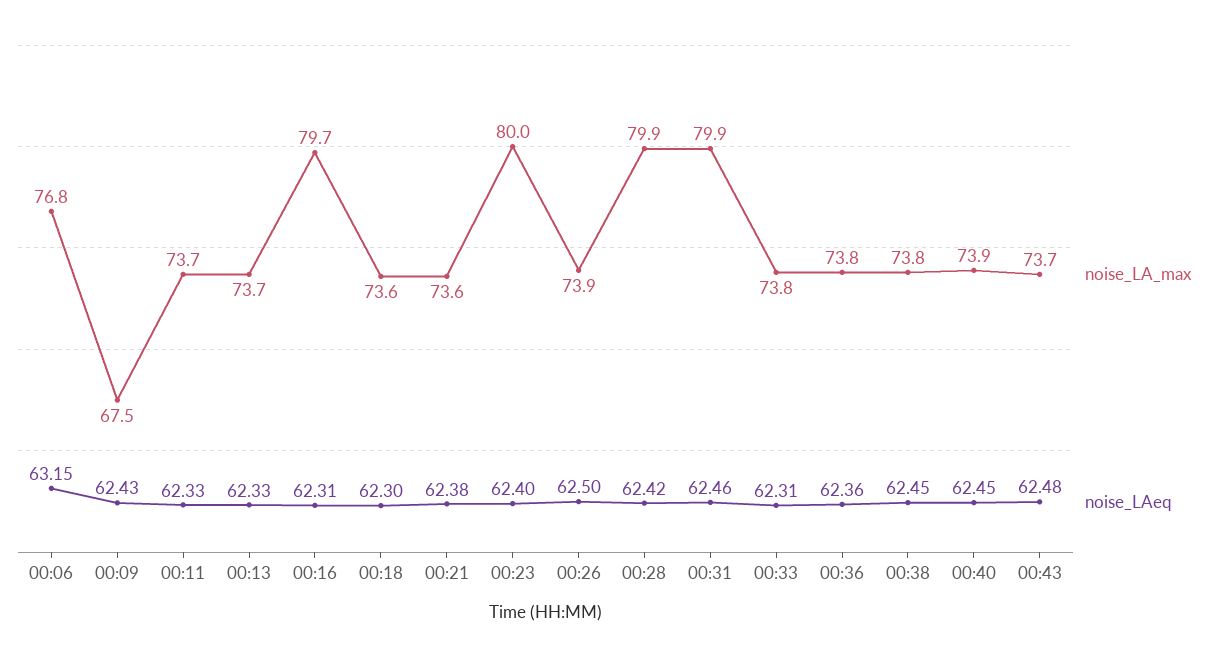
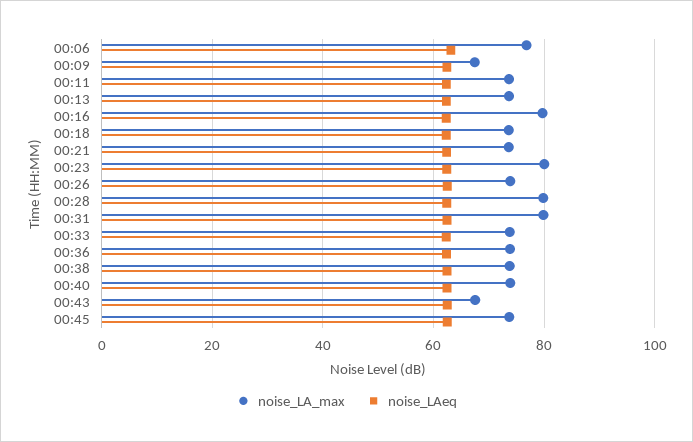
noise_LA_max, 00:43: 73.7 -> 68
noise_LA_max, 00:45: none -> 74
noise_LAeq, 00:45: none -> 62

